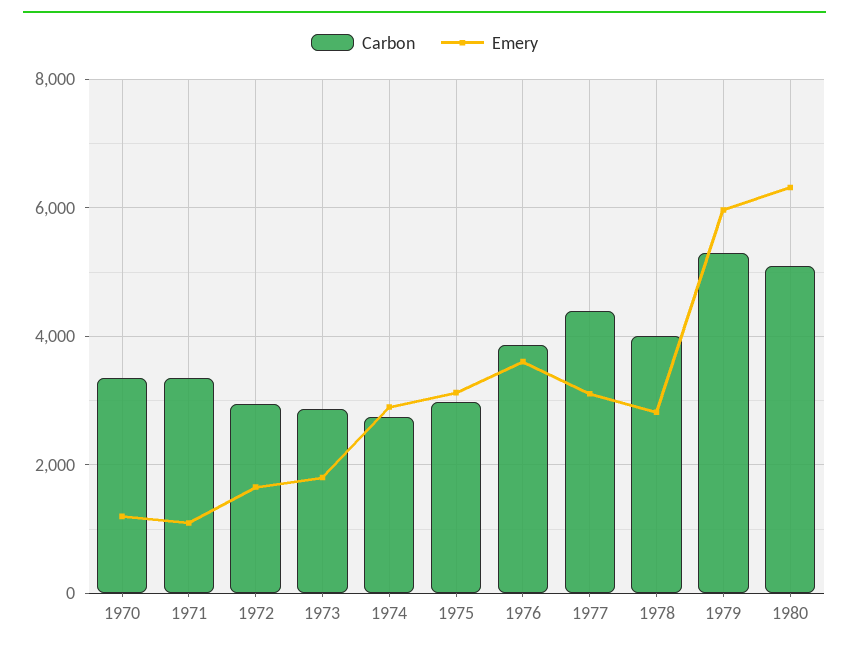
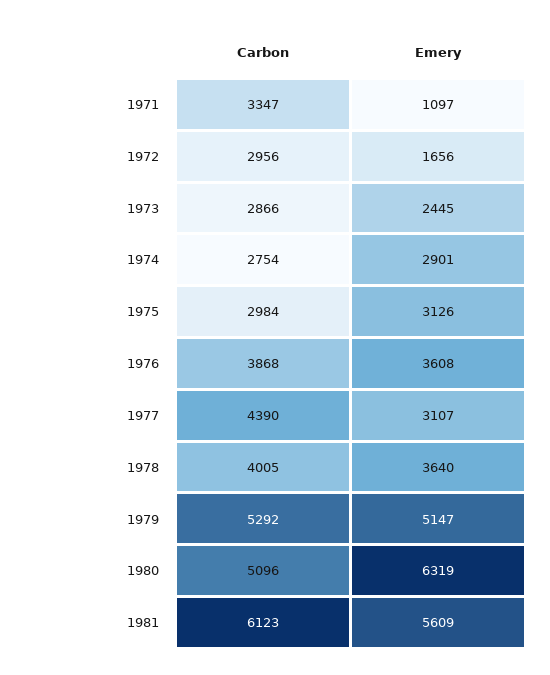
Carbon, 1970: 3400 -> none
Emery, 1970: 1200 -> none
Emery, 1973: 1800 -> 2445
Emery, 1978: 2800 -> 3640
Emery, 1979: 6000 -> 5147
Carbon, 1981: none -> 6123
Emery, 1981: none -> 5609

